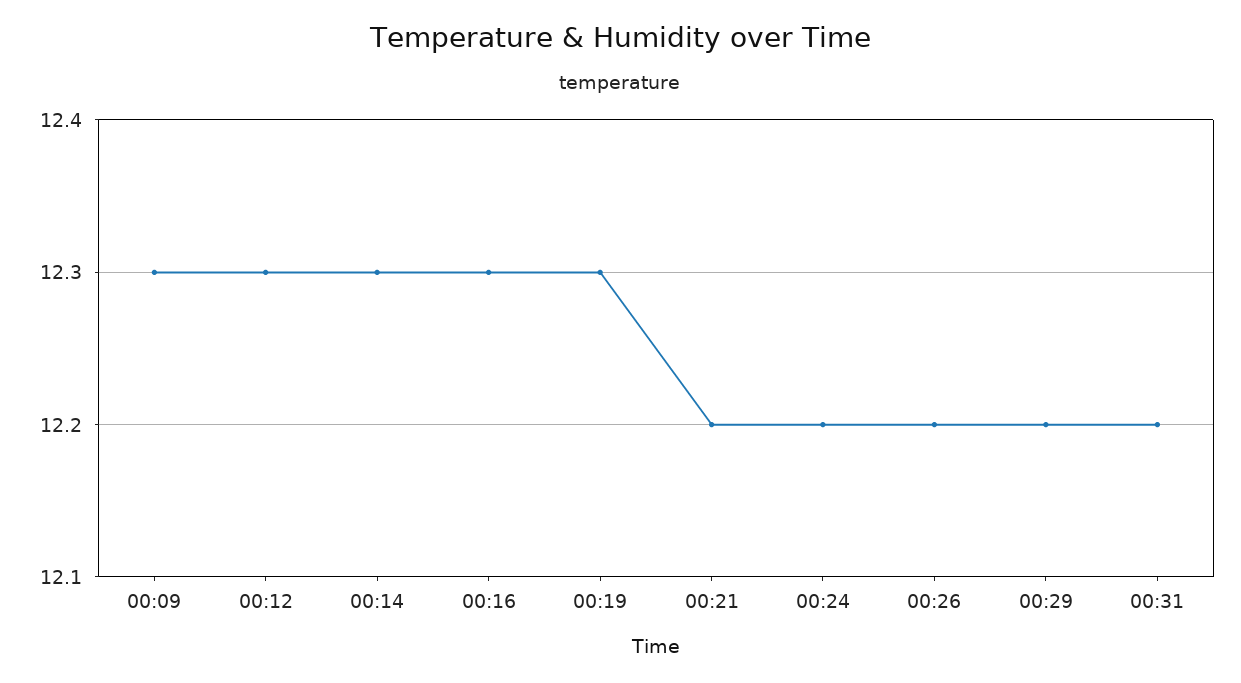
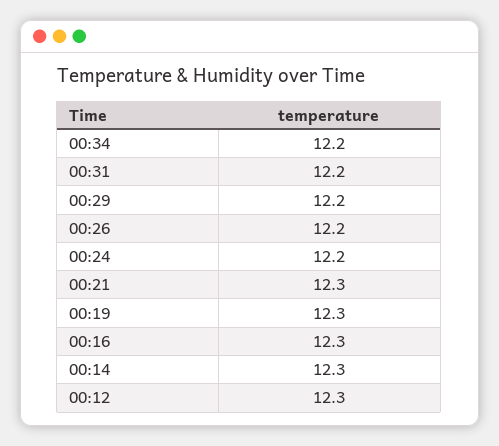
00:09: 12.3 -> none
00:21: 12.2 -> 12.3
00:34: none -> 12.2

